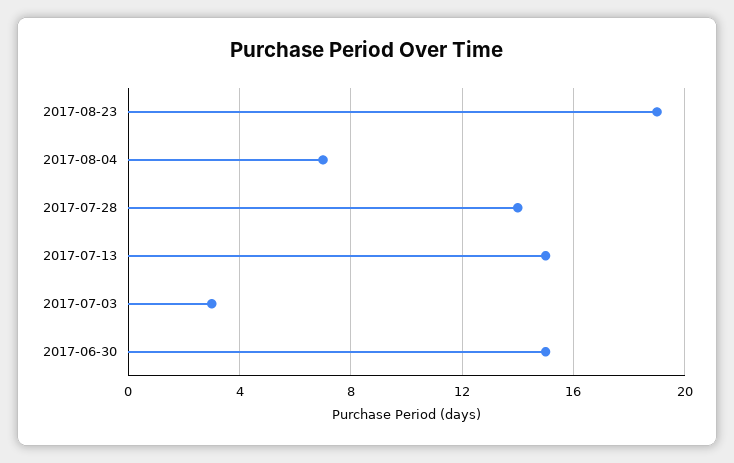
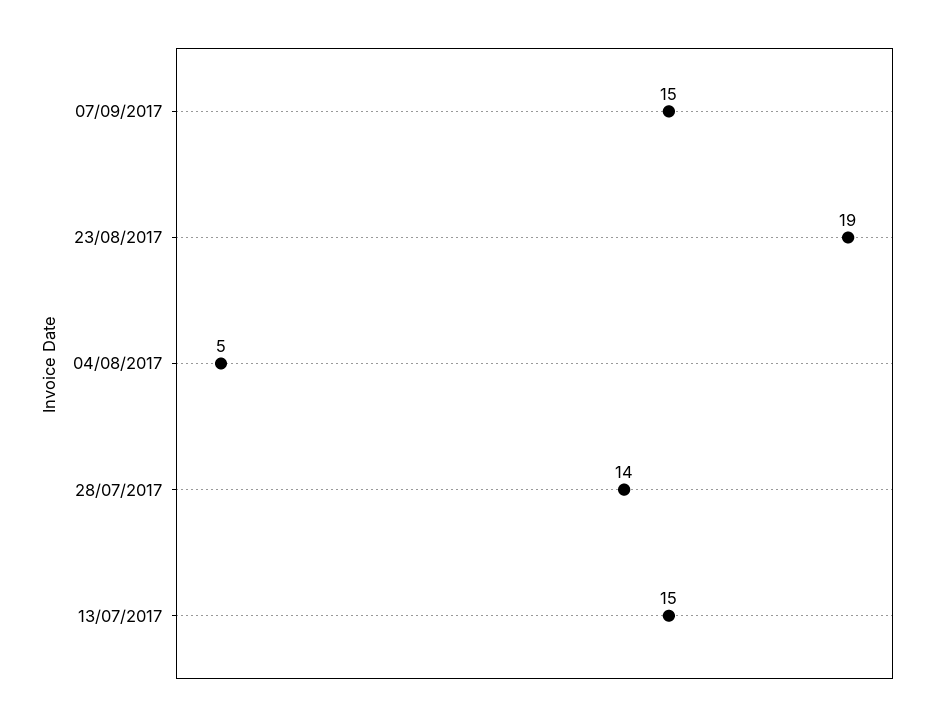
2017-08-04: 7 -> 5
2017-07-03: 3 -> none
2017-06-30: 15 -> none
07/09/2017: none -> 15

